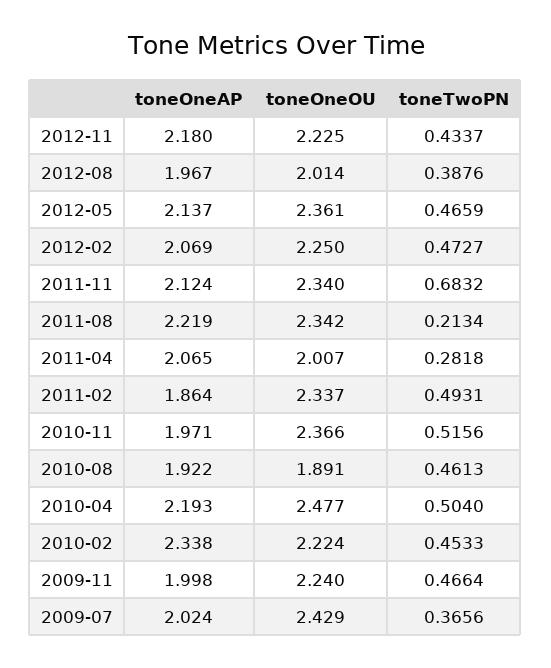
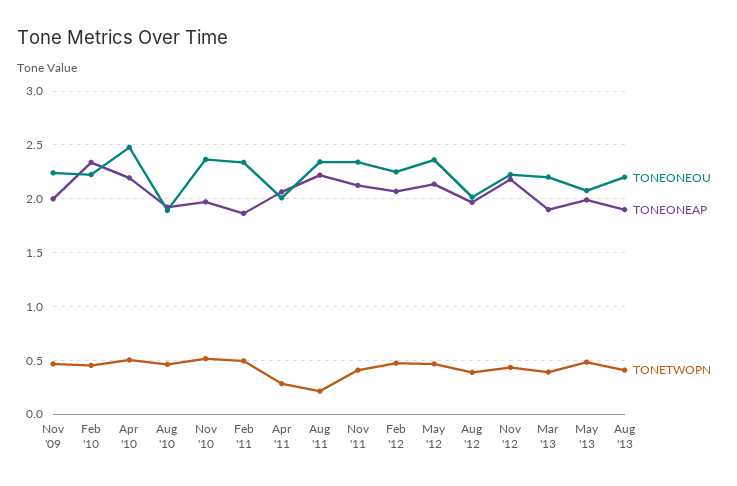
toneTwoPN, 2011-11: 0.6832 -> 0.4
toneOneAP, 2009-07: 2.024 -> none
toneOneOU, 2009-07: 2.429 -> none
toneTwoPN, 2009-07: 0.3656 -> none
toneOneOU, Mar '13: none -> 2.2
toneOneAP, Mar '13: none -> 1.9
toneTwoPN, Mar '13: none -> 0.4
toneOneOU, May '13: none -> 2.1
toneOneAP, May '13: none -> 2
toneTwoPN, May '13: none -> 0.5
toneOneOU, Aug '13: none -> 2.2
toneOneAP, Aug '13: none -> 1.9
toneTwoPN, Aug '13: none -> 0.4

